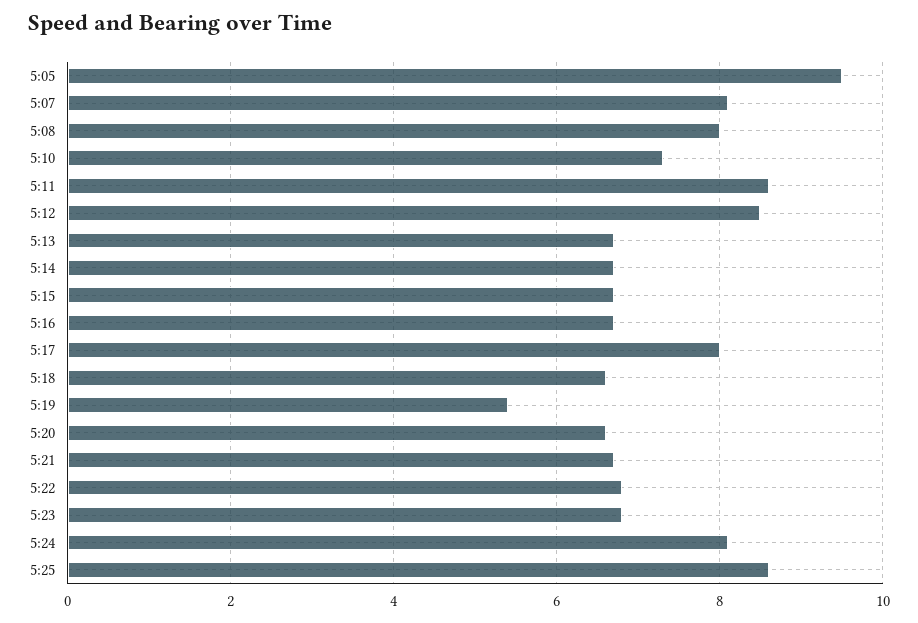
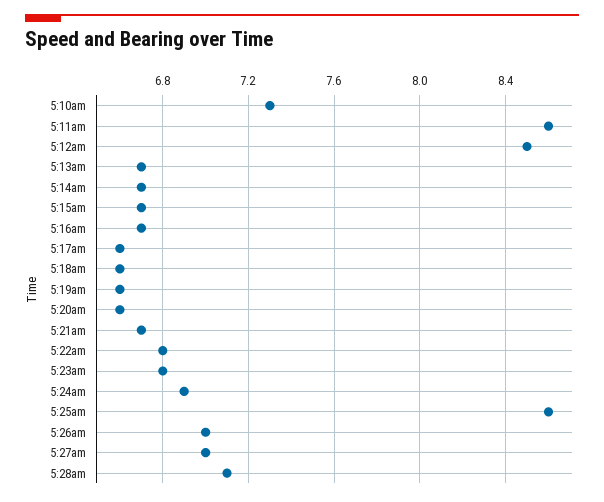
5:05: 9.5 -> none
5:07: 8 -> none
5:08: 8 -> none
5:17: 8 -> 6.6
5:19: 5.5 -> 6.6
5:24: 8 -> 6.9
5:26am: none -> 7
5:27am: none -> 7
5:28am: none -> 7.1

